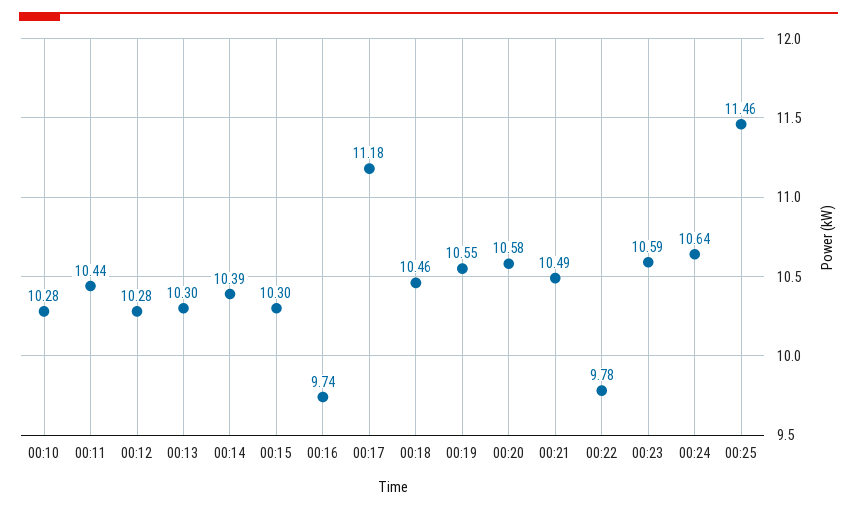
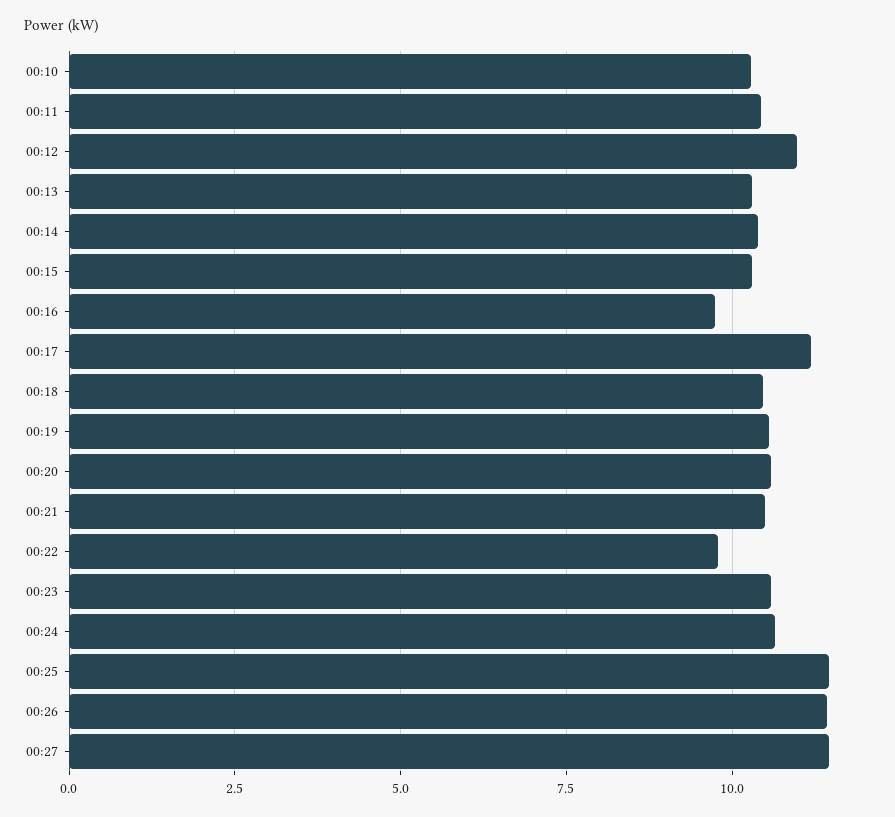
00:12: 10.28 -> 11
00:26: none -> 11.5
00:27: none -> 11.5

